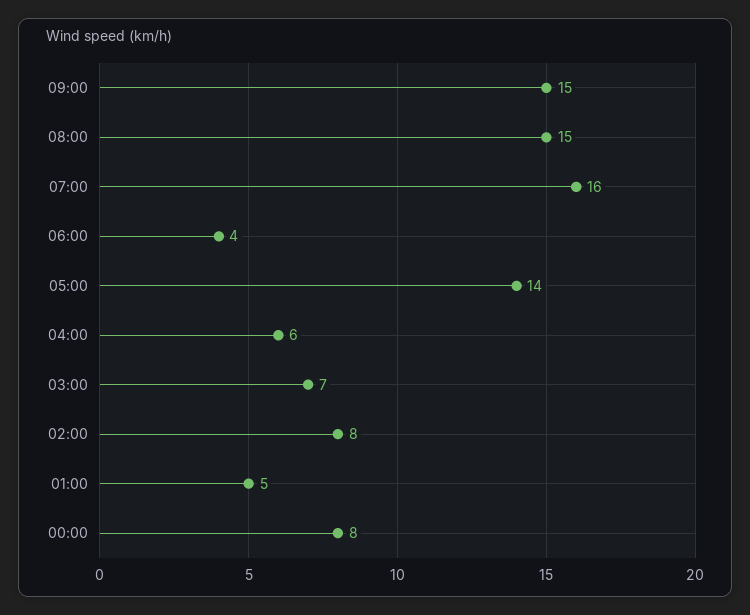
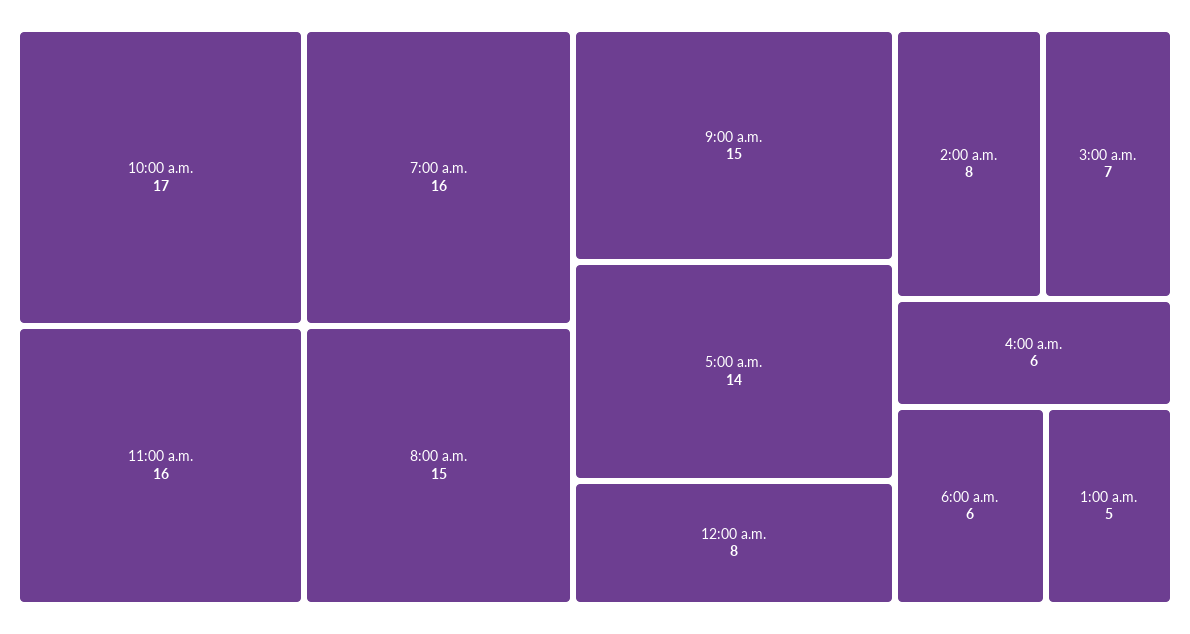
06:00: 4 -> 6
10:00 a.m.: none -> 17
11:00 a.m.: none -> 16

